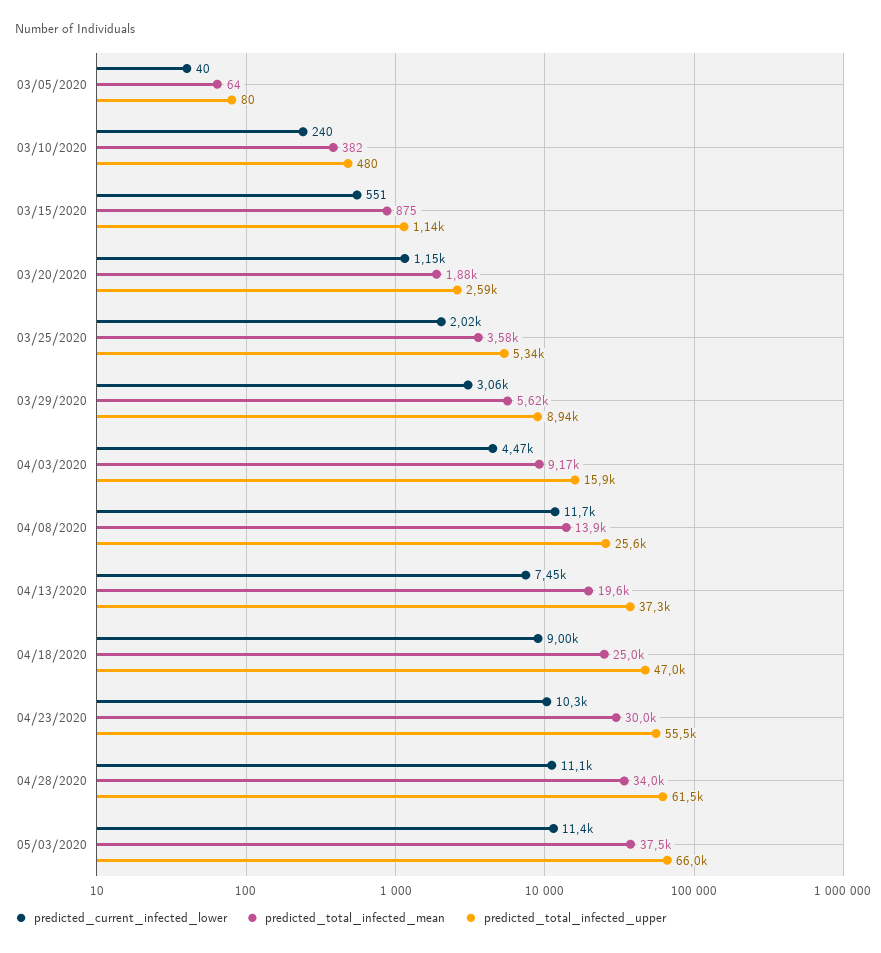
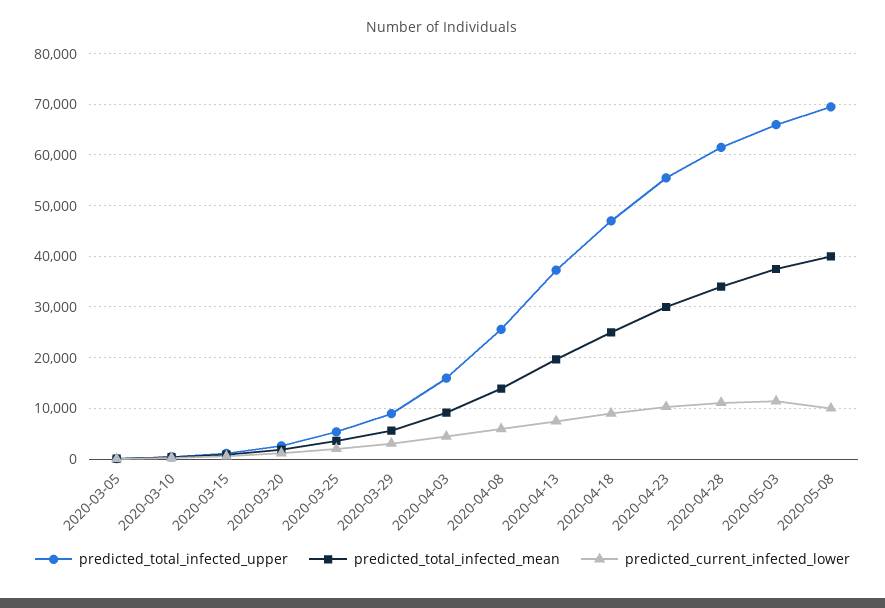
predicted_current_infected_lower, 04/08/2020: 11700 -> 6000
predicted_total_infected_upper, 2020-05-08: none -> 70000
predicted_total_infected_mean, 2020-05-08: none -> 40000
predicted_current_infected_lower, 2020-05-08: none -> 10000

